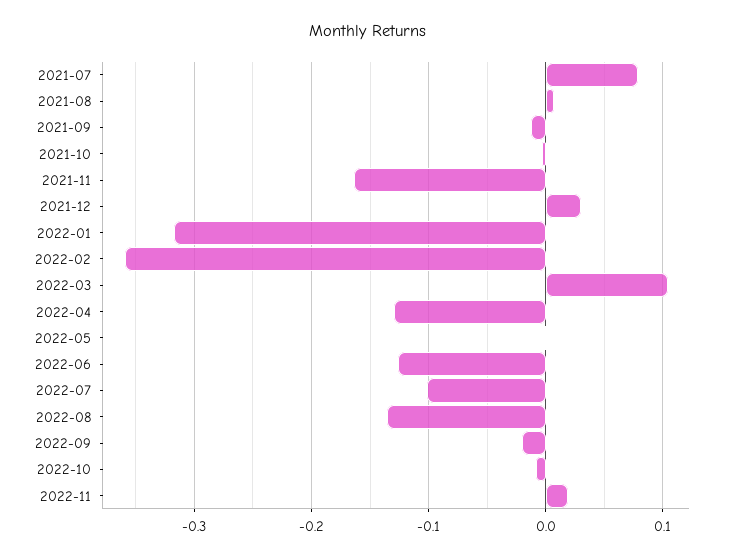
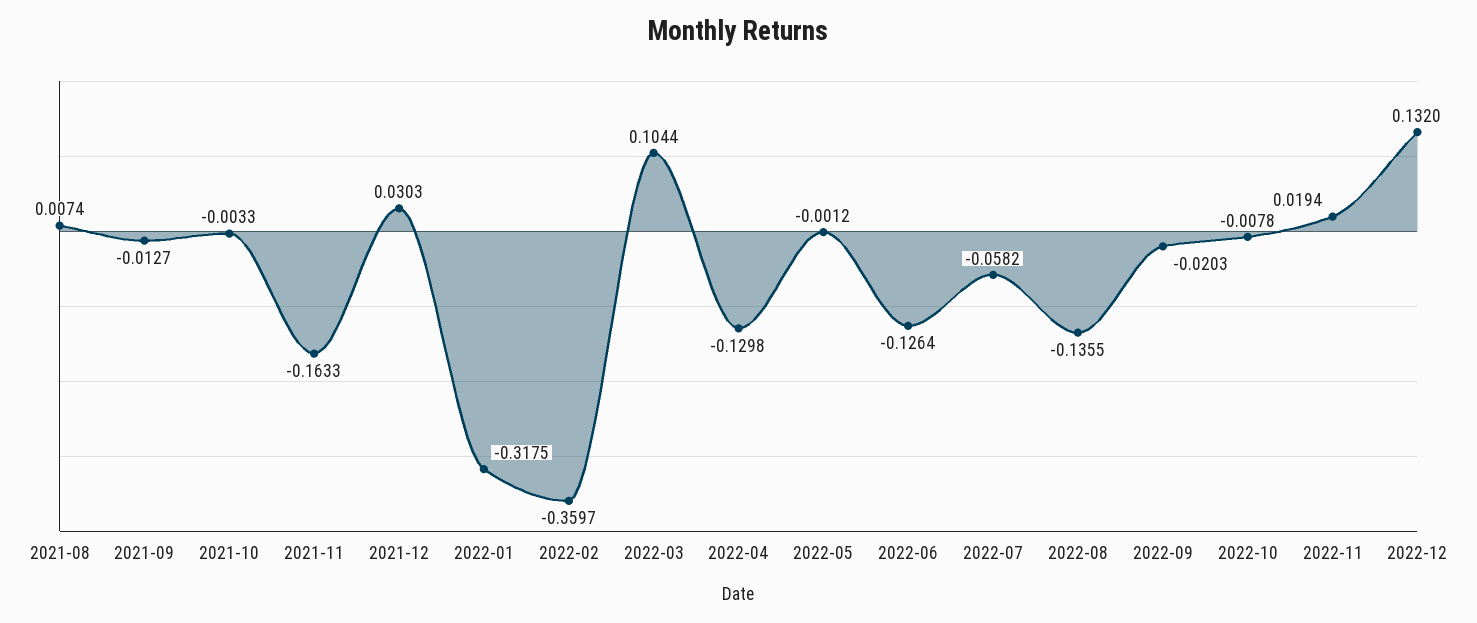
2021-07: 0.08 -> none
2022-07: -0.1 -> -0.0582
2022-12: none -> 0.132

